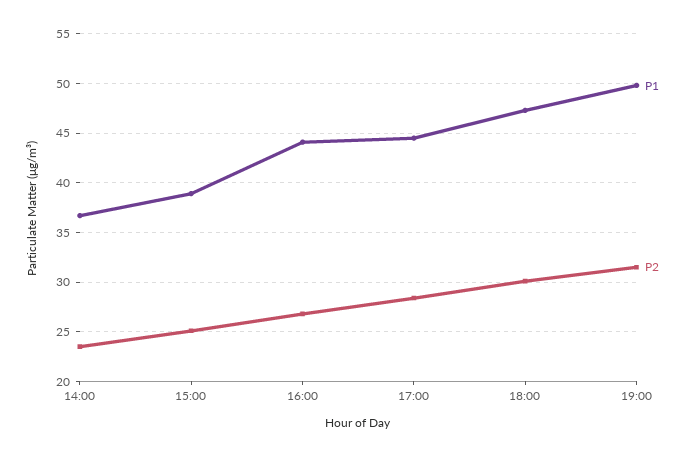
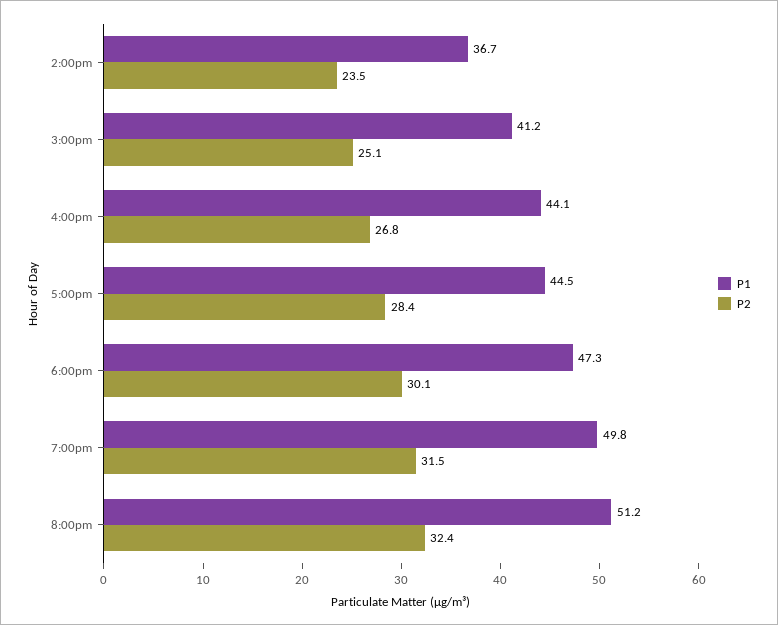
P1, 15:00: 39 -> 41.2
P1, 8:00pm: none -> 51.2
P2, 8:00pm: none -> 32.4

